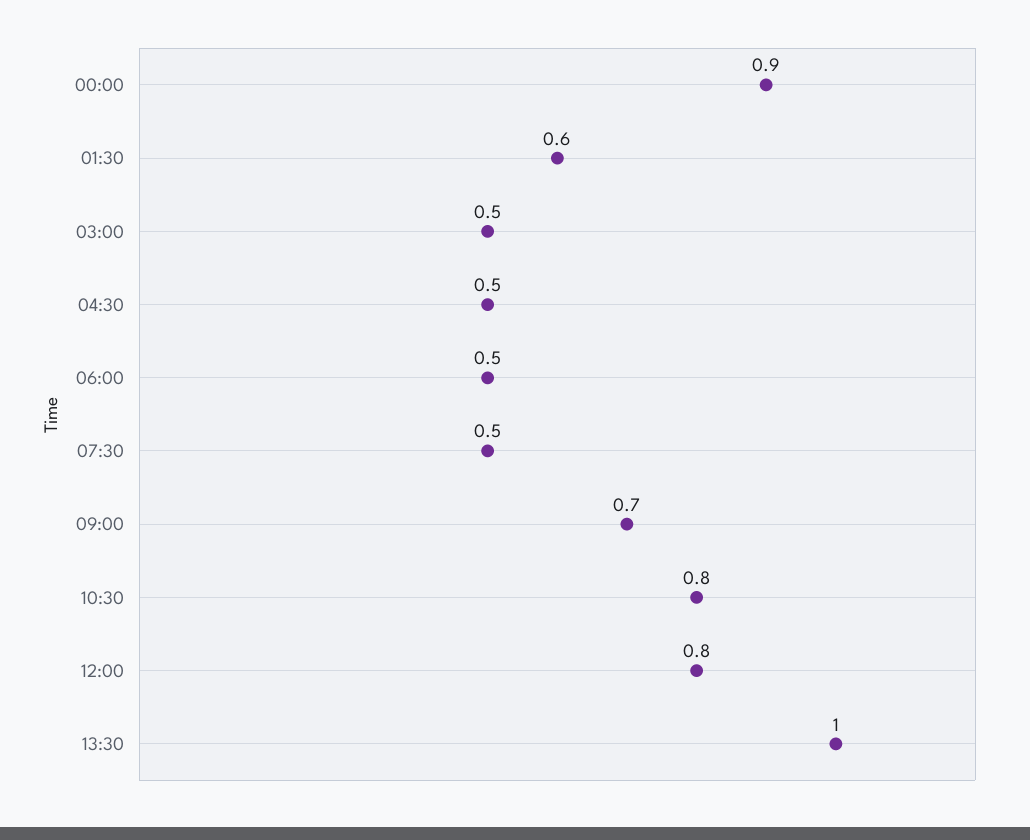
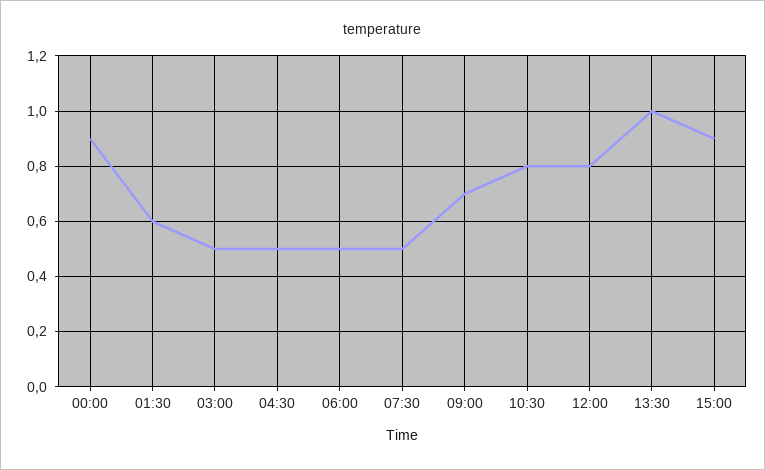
15:00: none -> 0.9

